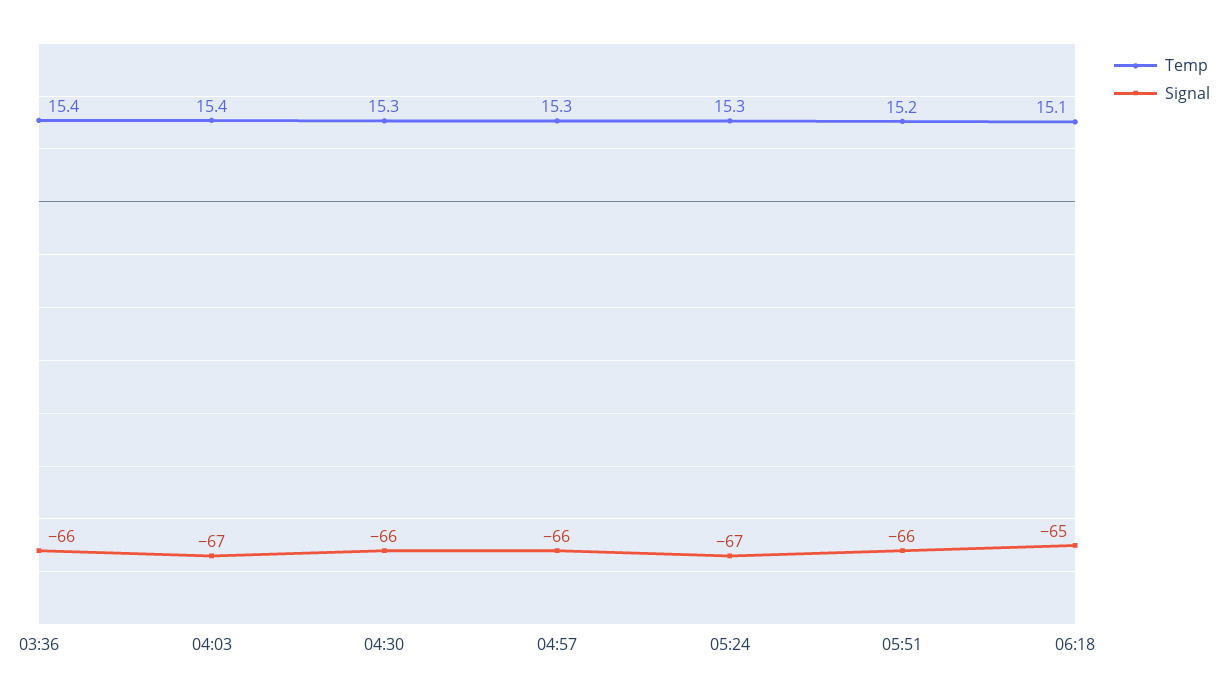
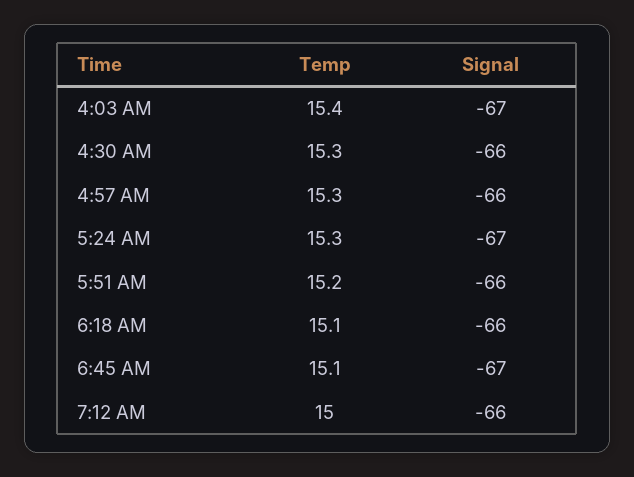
Temp, 03:36: 15.4 -> none
Signal, 03:36: -66 -> none
Signal, 06:18: -65 -> -66
Temp, 6:45 AM: none -> 15.1
Signal, 6:45 AM: none -> -67
Temp, 7:12 AM: none -> 15
Signal, 7:12 AM: none -> -66

